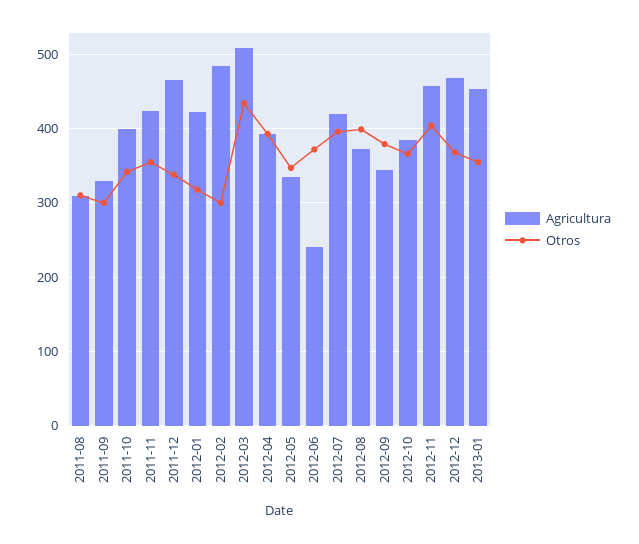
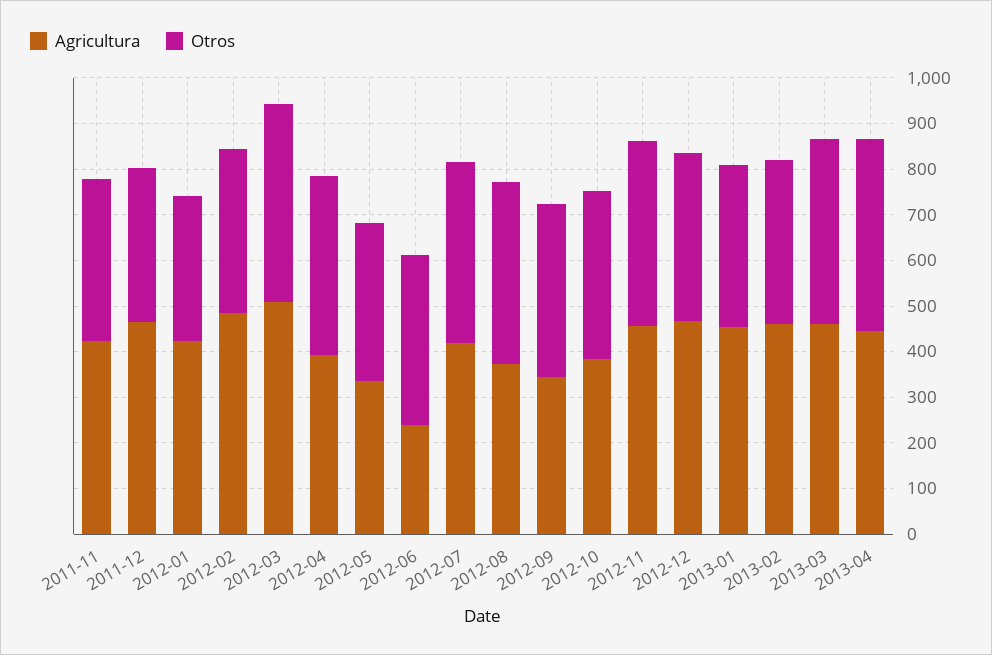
Agricultura, 2011-08: 310 -> none
Otros, 2011-08: 310 -> none
Agricultura, 2011-09: 330 -> none
Otros, 2011-09: 300 -> none
Agricultura, 2011-10: 400 -> none
Otros, 2011-10: 340 -> none
Otros, 2012-02: 300 -> 360
Agricultura, 2013-02: none -> 460
Otros, 2013-02: none -> 360
Agricultura, 2013-03: none -> 460
Otros, 2013-03: none -> 400
Agricultura, 2013-04: none -> 440
Otros, 2013-04: none -> 420

